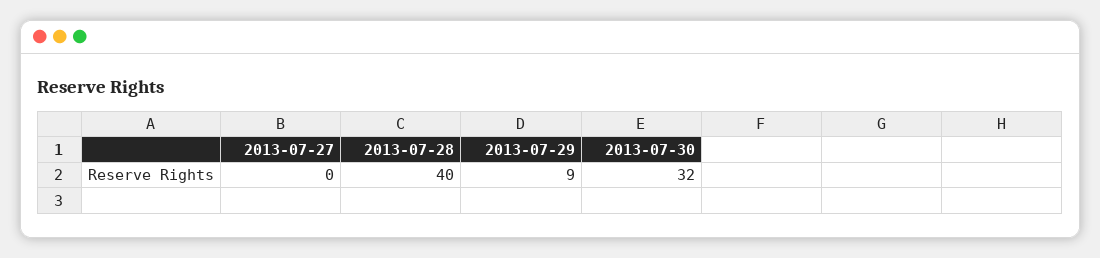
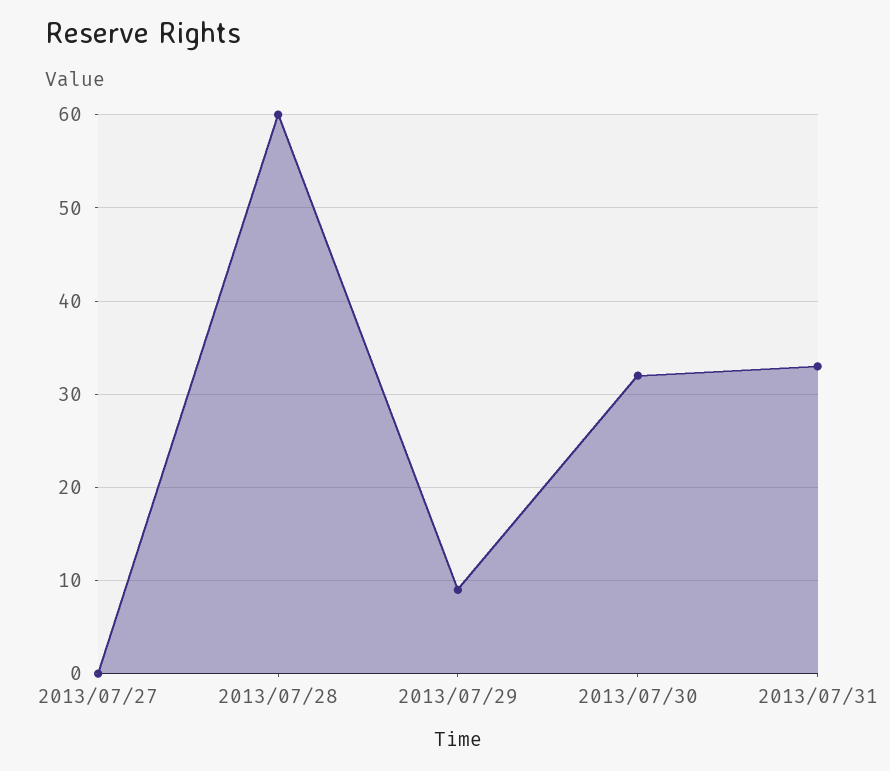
2013-07-28: 40 -> 60
2013/07/31: none -> 33

